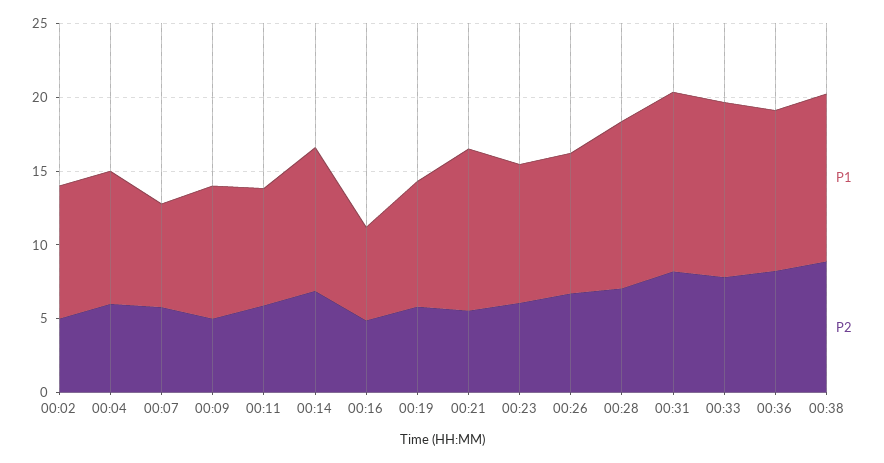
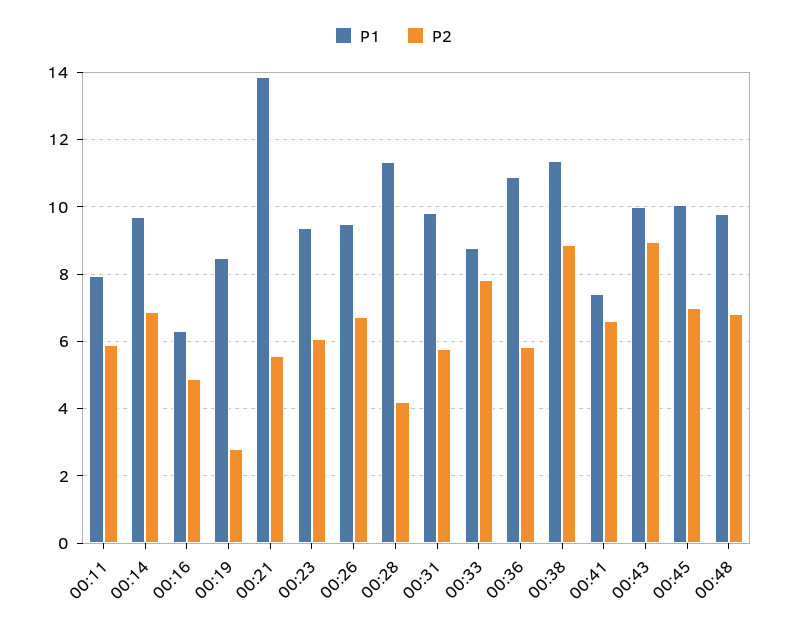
P1, 00:02: 9 -> none
P2, 00:02: 5 -> none
P1, 00:04: 9 -> none
P2, 00:04: 6 -> none
P1, 00:07: 7 -> none
P2, 00:07: 6 -> none
P1, 00:09: 9 -> none
P2, 00:09: 5 -> none
P2, 00:19: 6 -> 2.8
P1, 00:21: 11 -> 13.8
P2, 00:28: 7 -> 4.2
P1, 00:31: 12 -> 9.8
P2, 00:31: 8 -> 5.8
P1, 00:33: 12 -> 8.8
P2, 00:36: 8 -> 5.8
P1, 00:41: none -> 7.4
P2, 00:41: none -> 6.6
P1, 00:43: none -> 10
P2, 00:43: none -> 9
P1, 00:45: none -> 10
P2, 00:45: none -> 7
P1, 00:48: none -> 9.8
P2, 00:48: none -> 6.8

